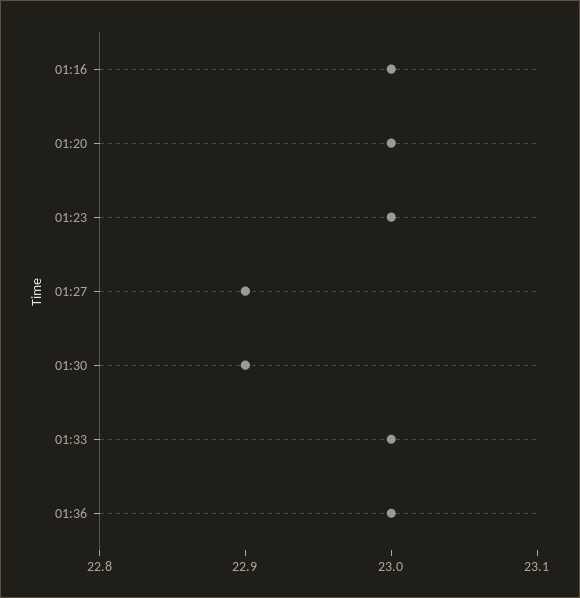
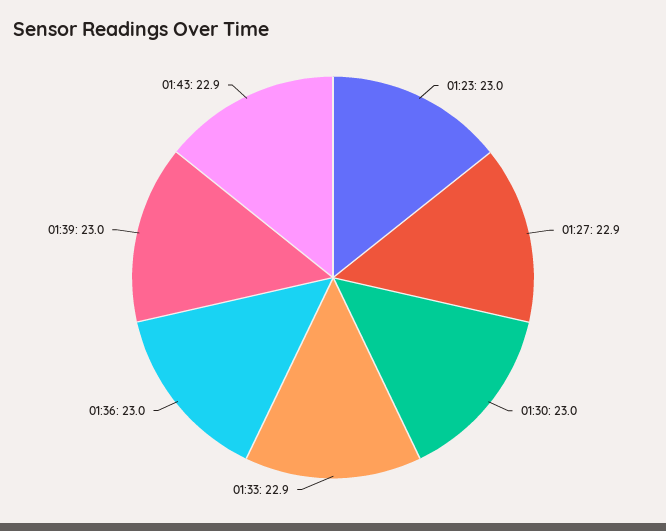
01:16: 23 -> none
01:20: 23 -> none
01:30: 22.9 -> 23
01:33: 23 -> 22.9
01:39: none -> 23
01:43: none -> 22.9

